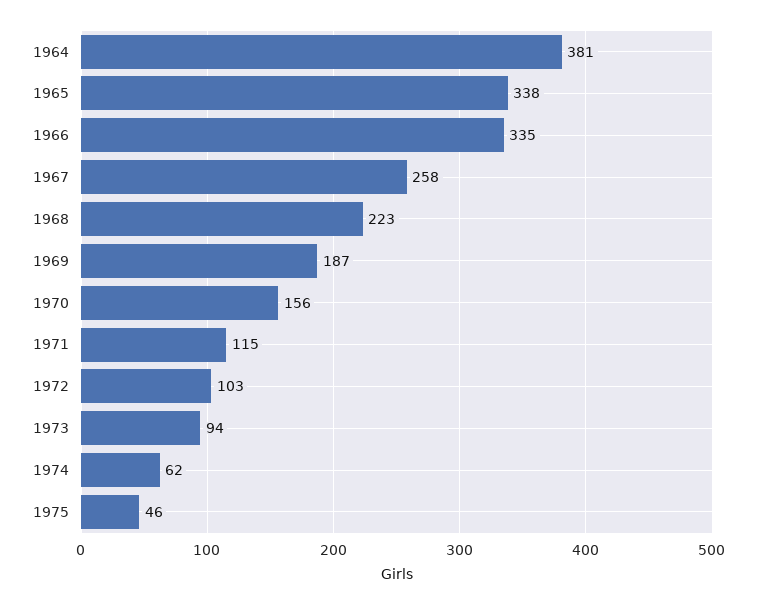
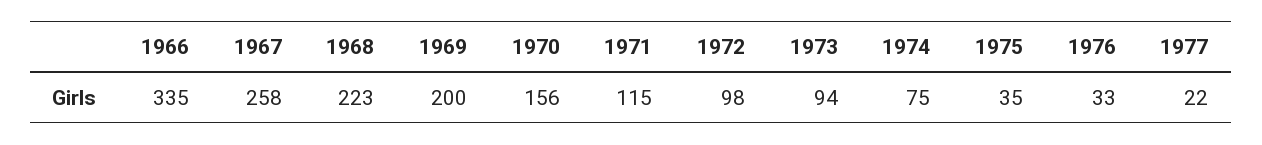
1964: 381 -> none
1965: 338 -> none
1969: 187 -> 200
1972: 103 -> 98
1974: 62 -> 75
1975: 46 -> 35
1976: none -> 33
1977: none -> 22

